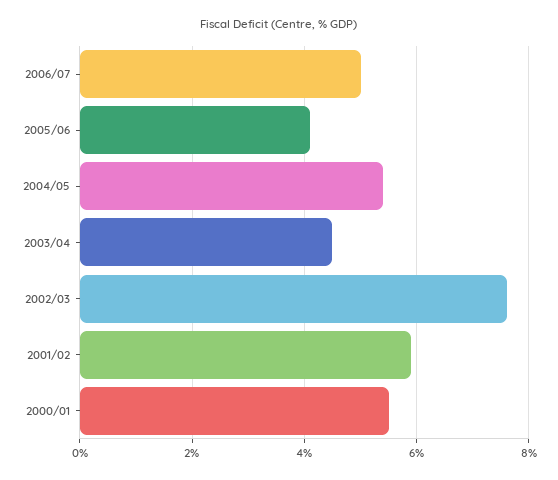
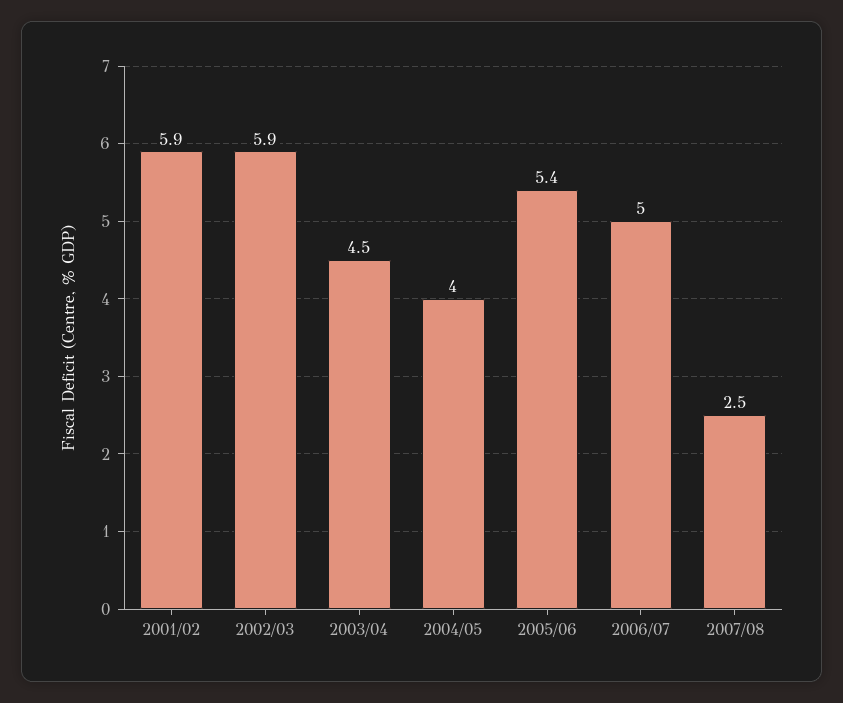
2005/06: 4 -> 5.4
2004/05: 5.5 -> 4
2002/03: 7.5 -> 5.9
2000/01: 5.5 -> none
2007/08: none -> 2.5

